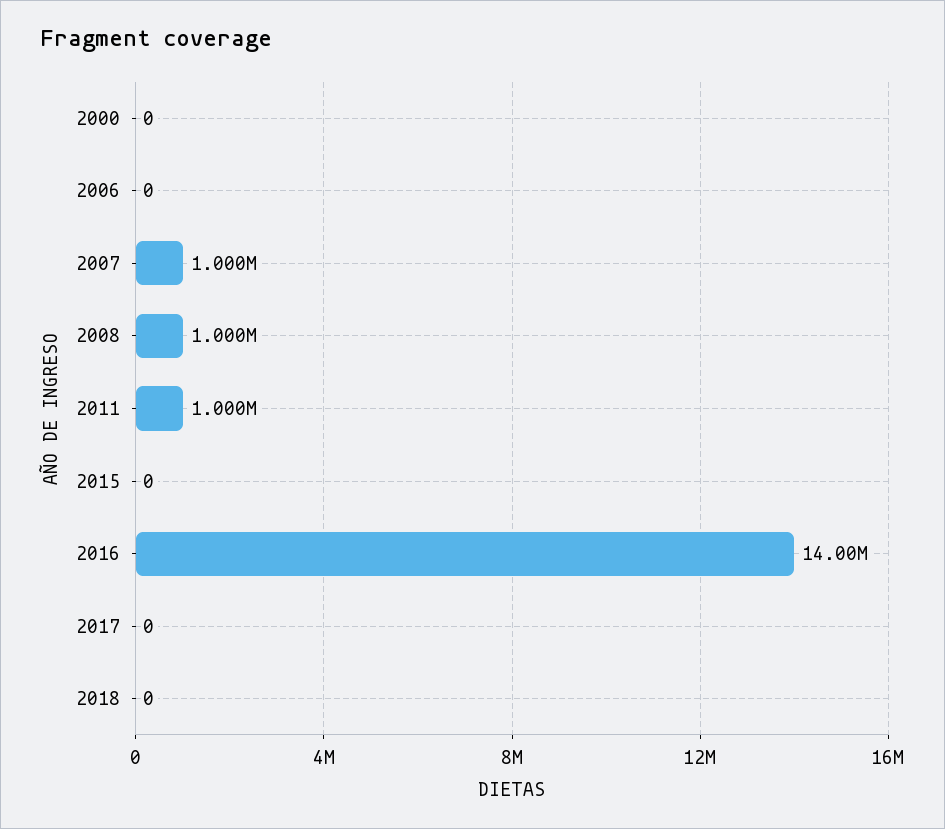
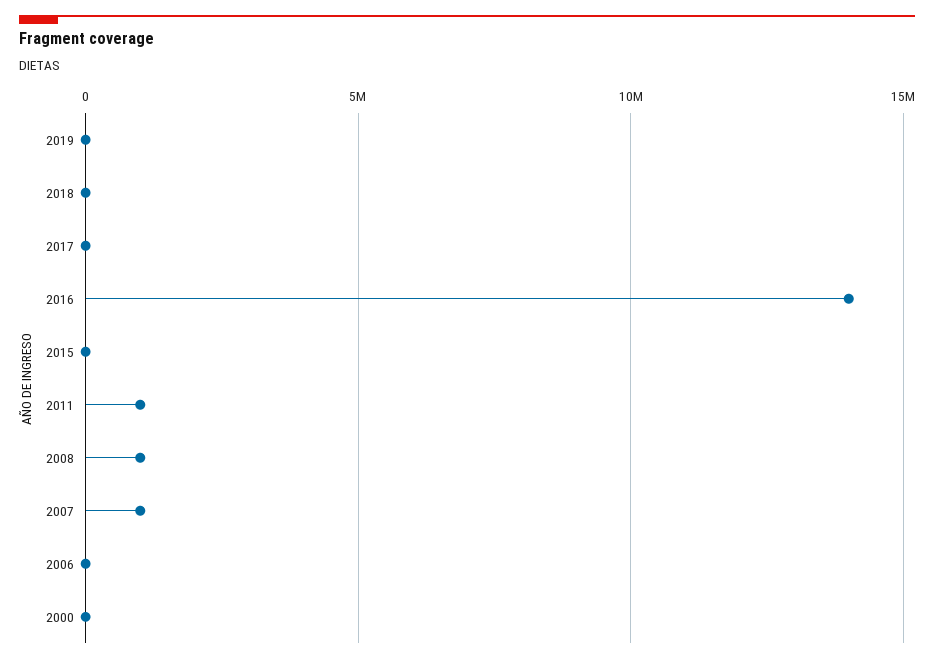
2019: none -> 0

